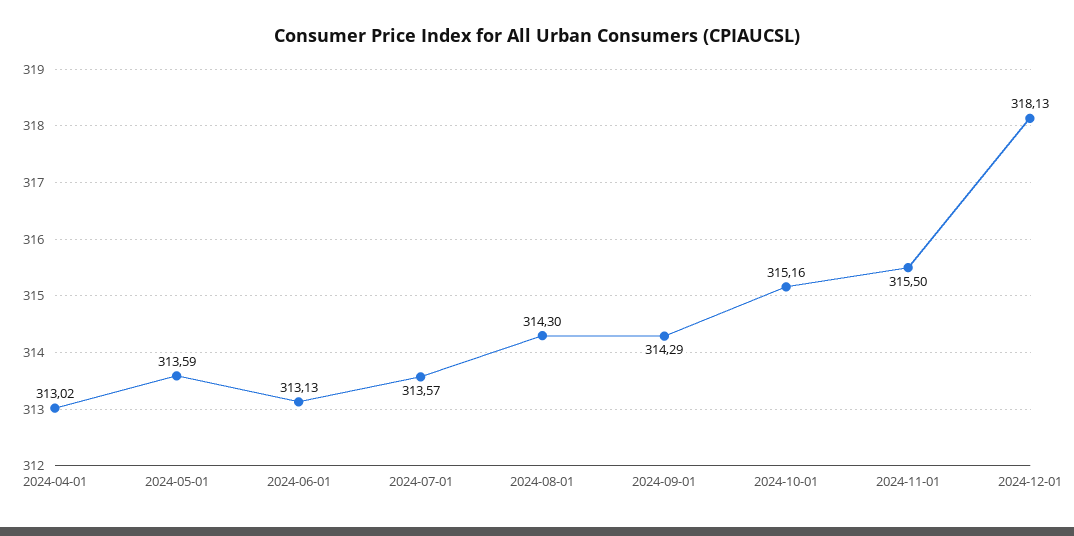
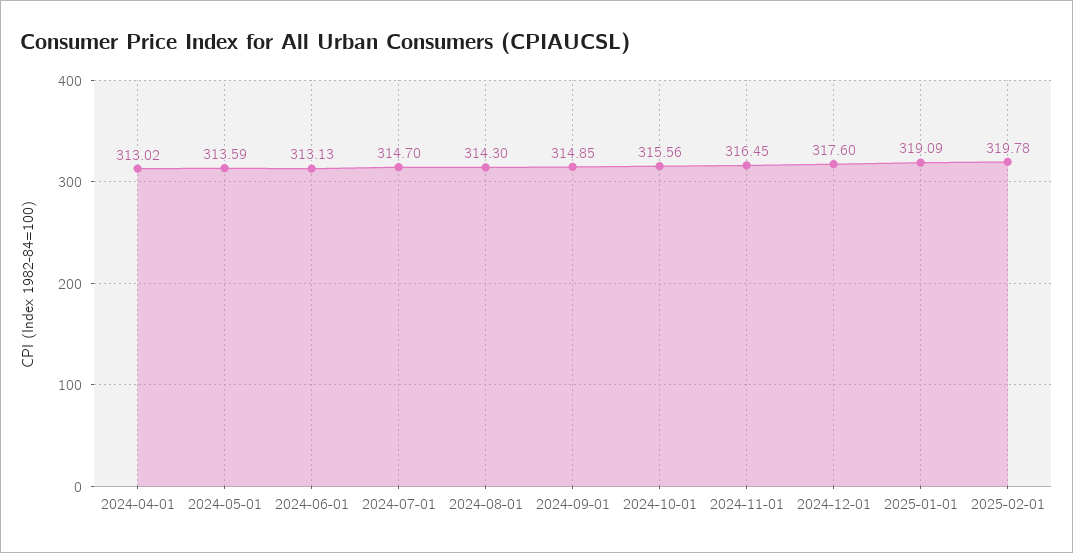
2024-07-01: 313.57 -> 314.7
2024-09-01: 314.29 -> 314.85
2024-10-01: 315.16 -> 315.56
2024-11-01: 315.5 -> 316.45
2024-12-01: 318.13 -> 317.6
2025-01-01: none -> 319.09
2025-02-01: none -> 319.78

